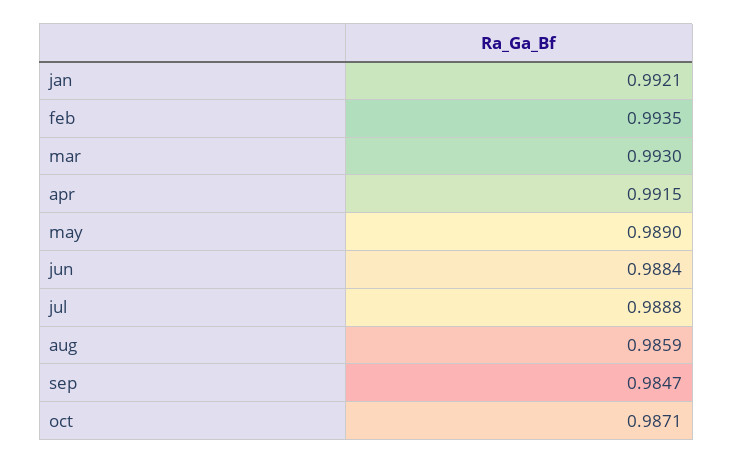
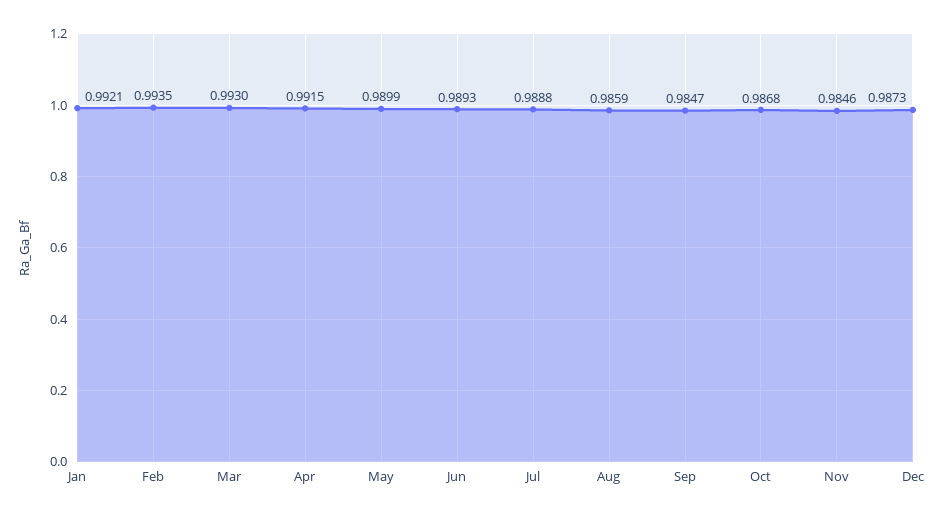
may: 0.989 -> 0.9899
jun: 0.9884 -> 0.9893
oct: 0.9871 -> 0.9868
Nov: none -> 0.9846
Dec: none -> 0.9873

